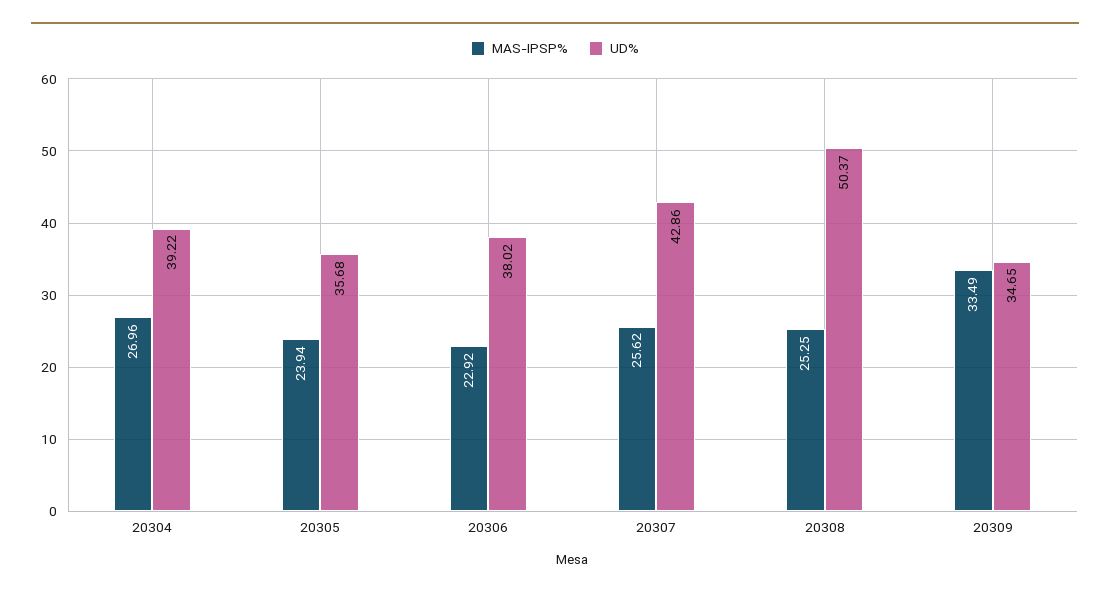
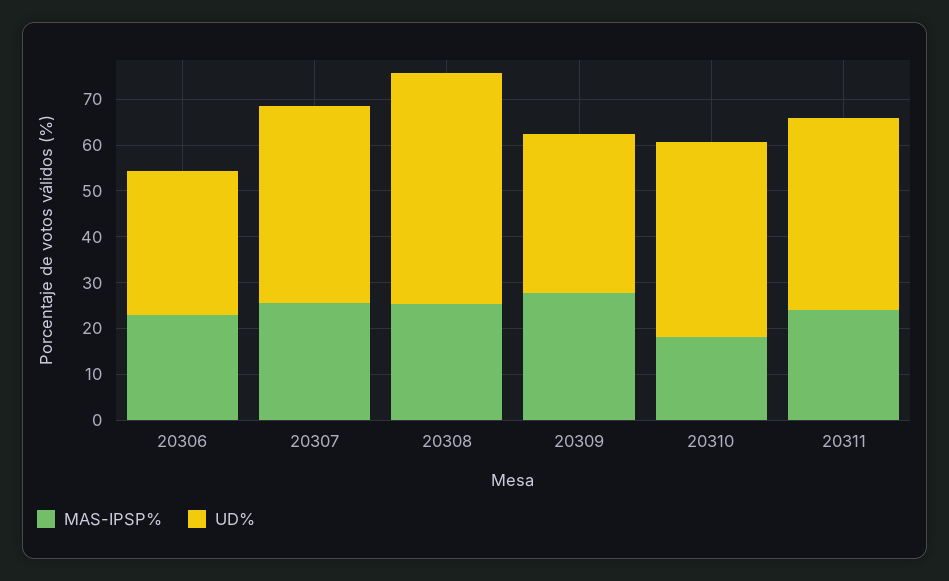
MAS-IPSP%, 20304: 26.96 -> none
UD%, 20304: 39.22 -> none
MAS-IPSP%, 20305: 23.94 -> none
UD%, 20305: 35.68 -> none
UD%, 20306: 38.02 -> 32
MAS-IPSP%, 20309: 33.49 -> 28
MAS-IPSP%, 20310: none -> 18
UD%, 20310: none -> 42
MAS-IPSP%, 20311: none -> 24
UD%, 20311: none -> 42

